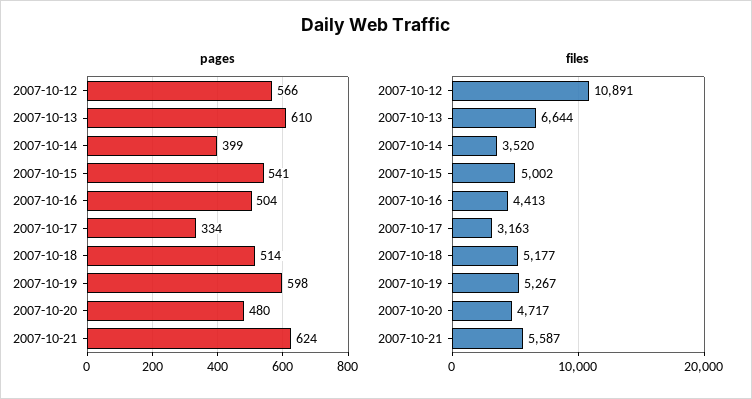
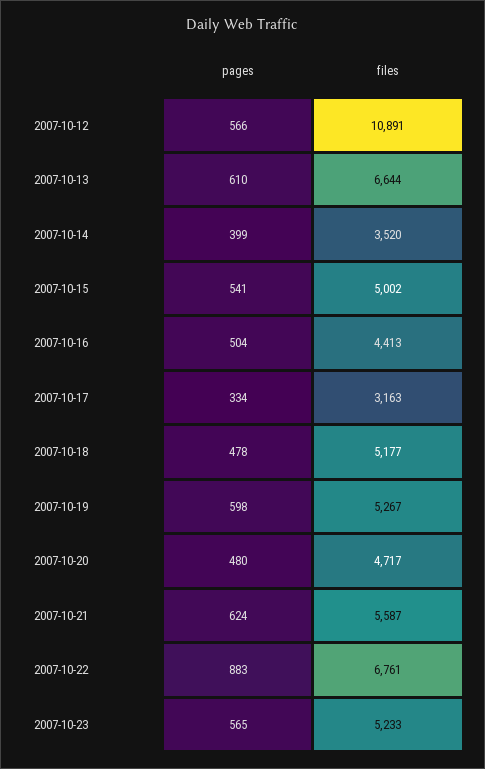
pages, 2007-10-18: 514 -> 478
pages, 2007-10-22: none -> 883
files, 2007-10-22: none -> 6761
pages, 2007-10-23: none -> 565
files, 2007-10-23: none -> 5233

